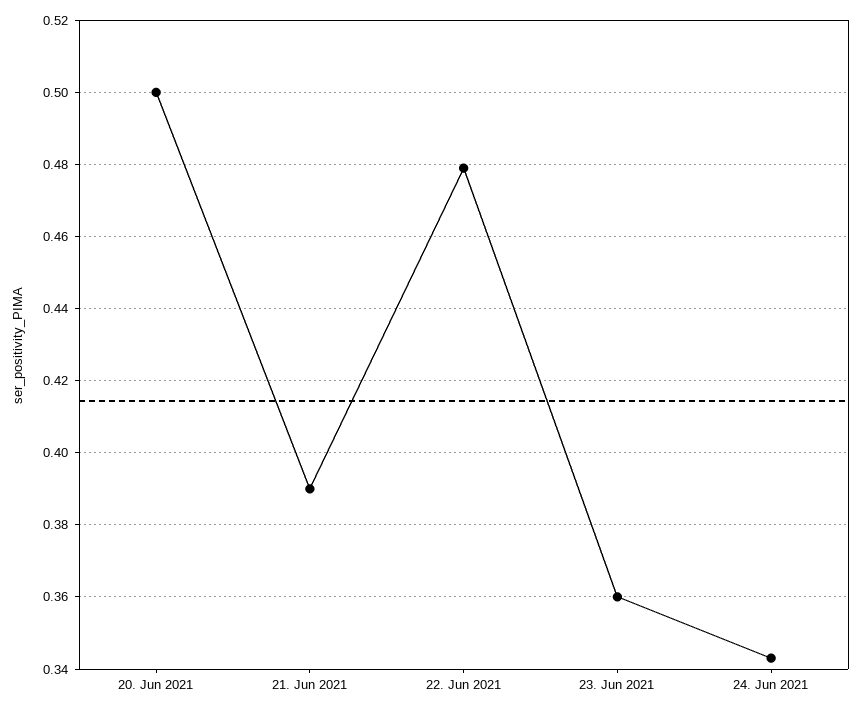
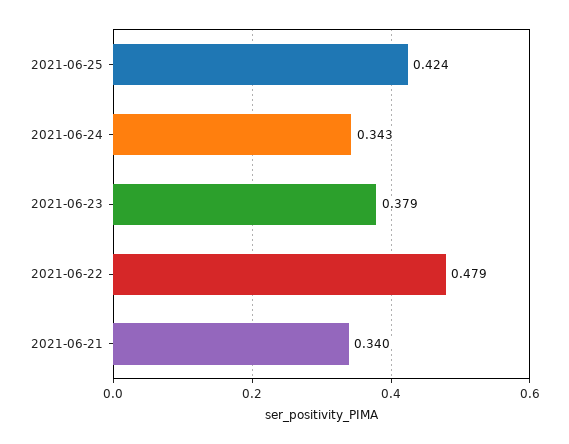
20. Jun 2021: 0.5 -> none
21. Jun 2021: 0.39 -> 0.34
23. Jun 2021: 0.36 -> 0.379
2021-06-25: none -> 0.424

